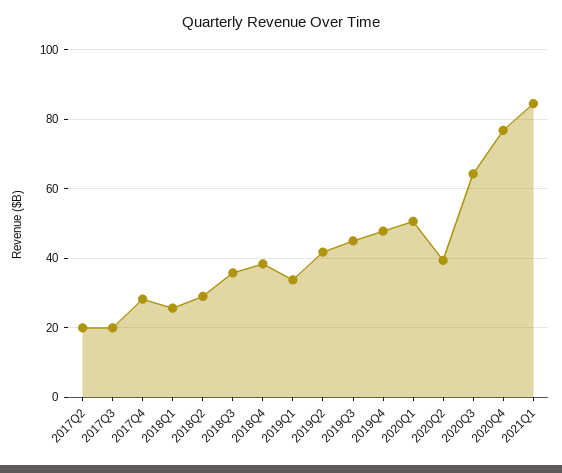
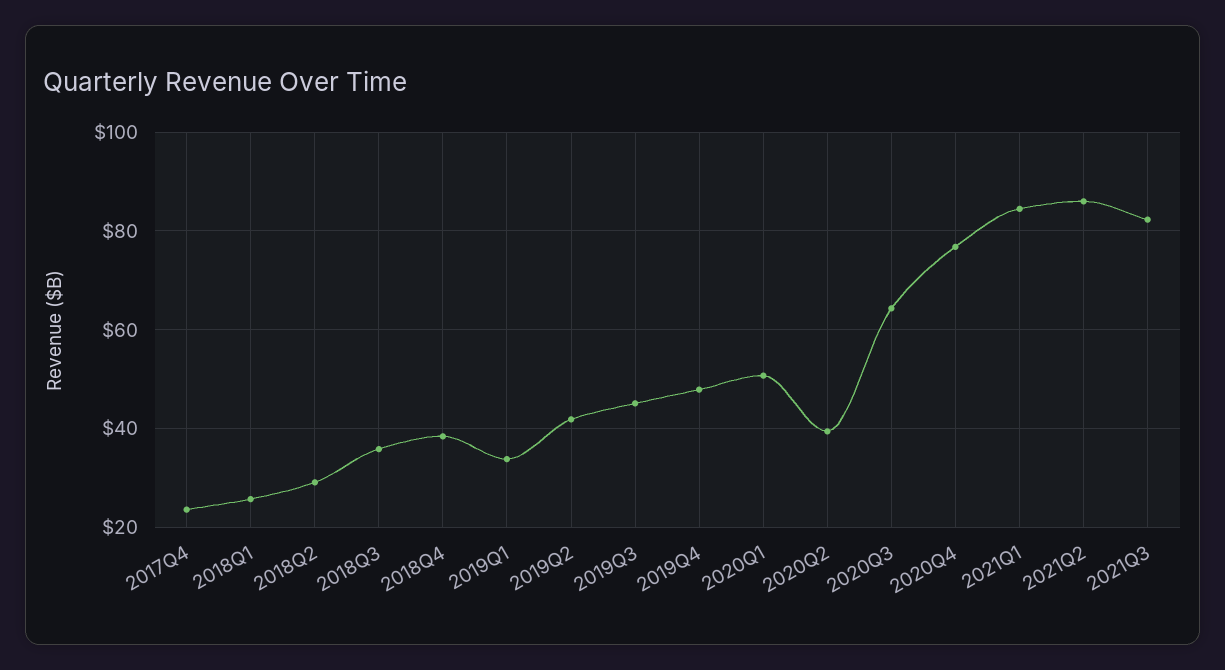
2017Q2: 20 -> none
2017Q3: 20 -> none
2017Q4: 28 -> 24
2021Q2: none -> 86
2021Q3: none -> 82

